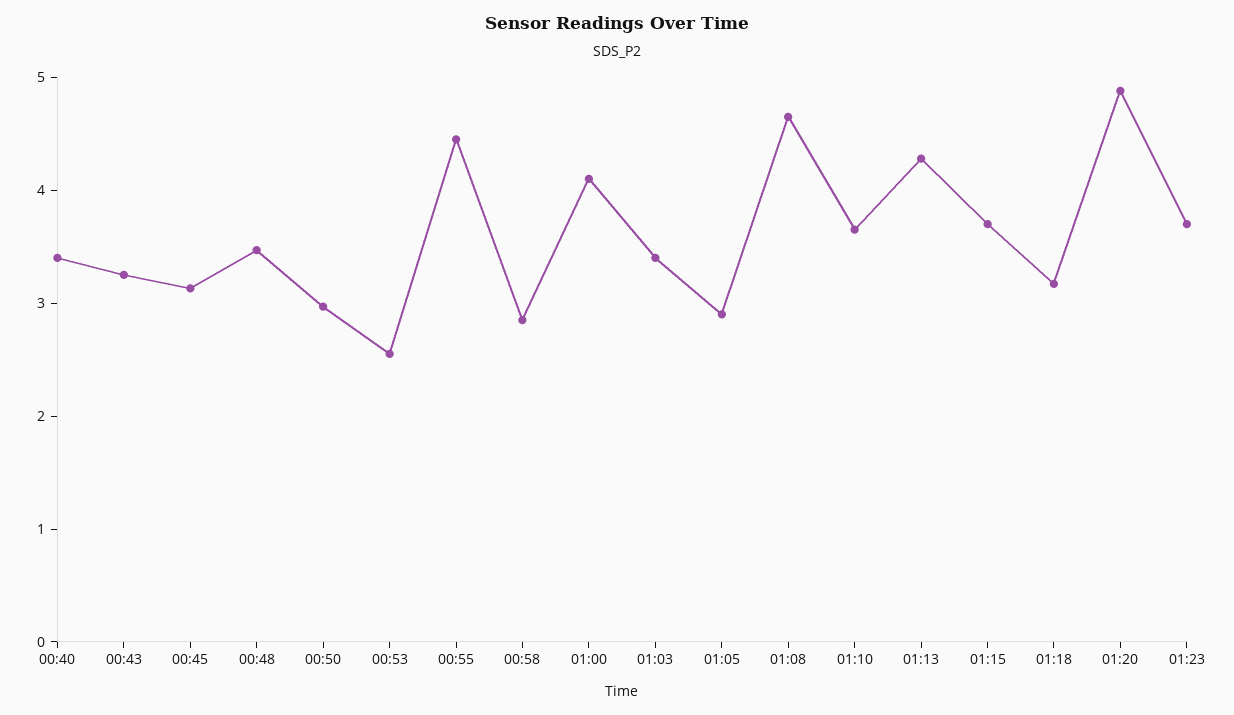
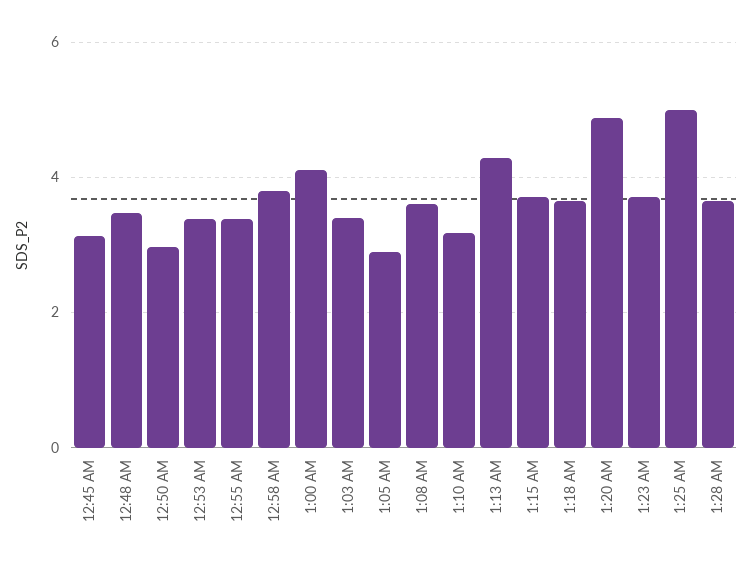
00:40: 3.4 -> none
00:43: 3.2 -> none
00:53: 2.6 -> 3.4
00:55: 4.4 -> 3.4
00:58: 2.8 -> 3.8
01:08: 4.6 -> 3.6
01:10: 3.6 -> 3.2
01:18: 3.2 -> 3.6
1:25 AM: none -> 5
1:28 AM: none -> 3.6

